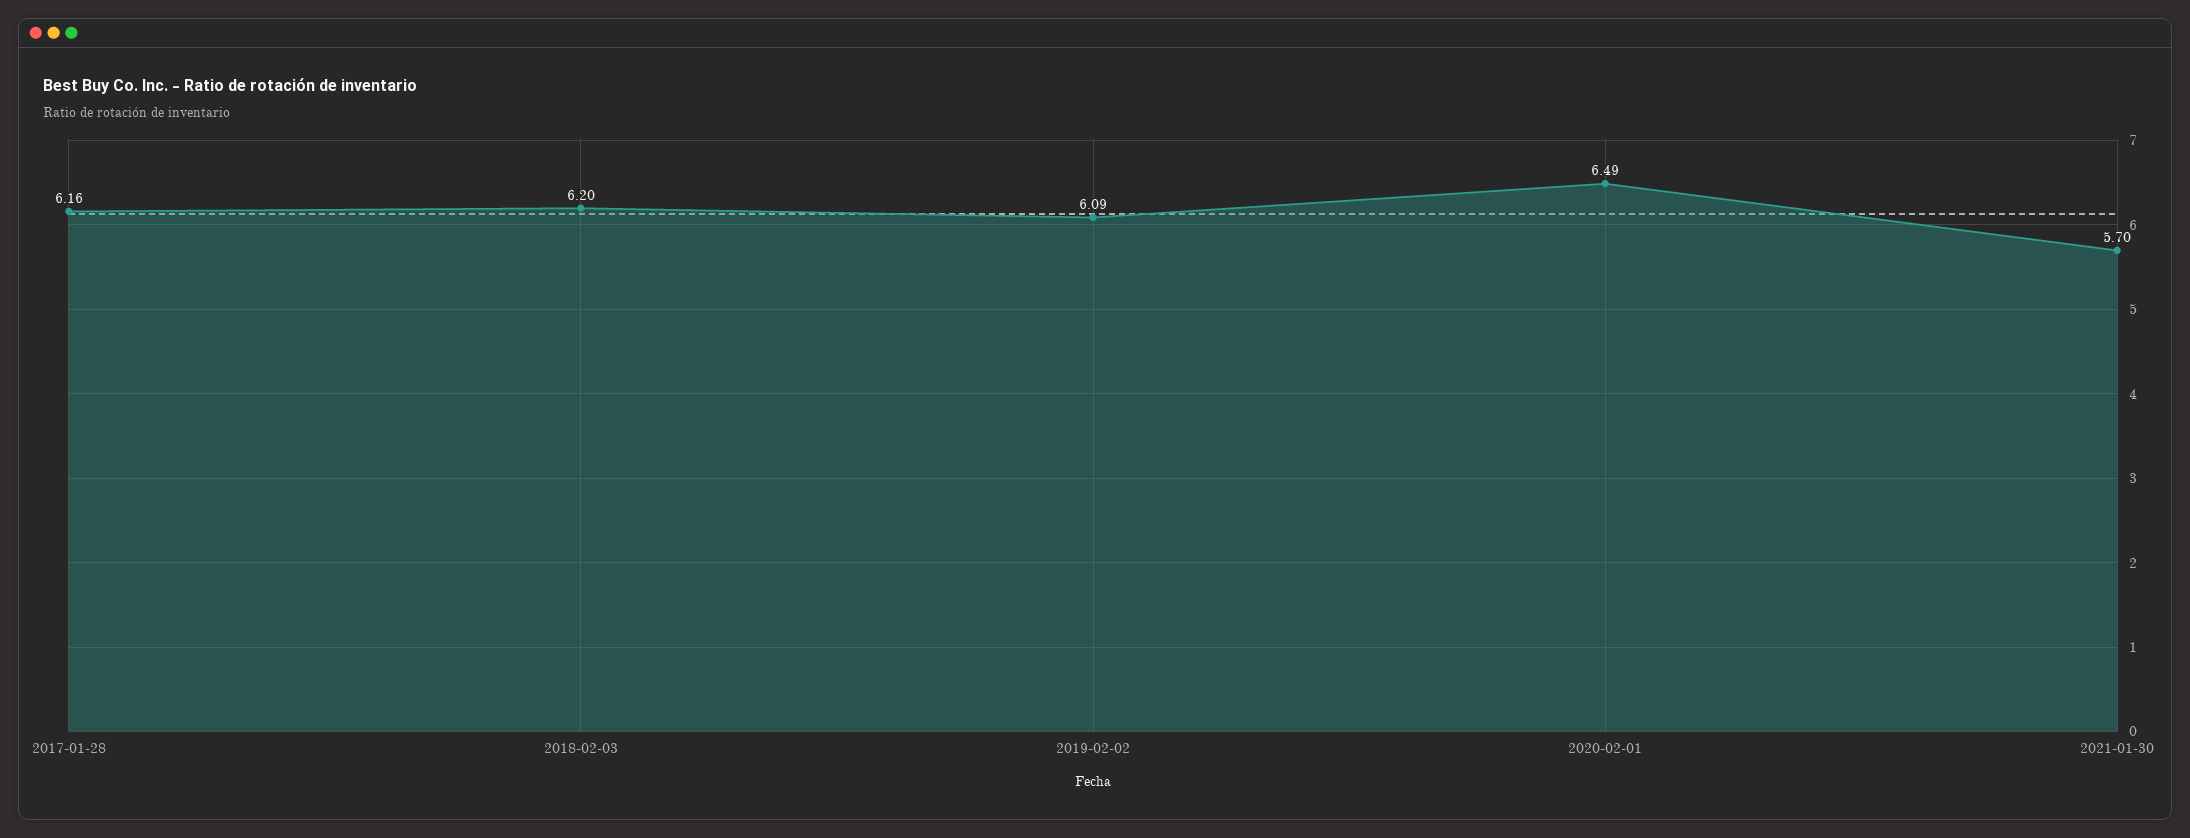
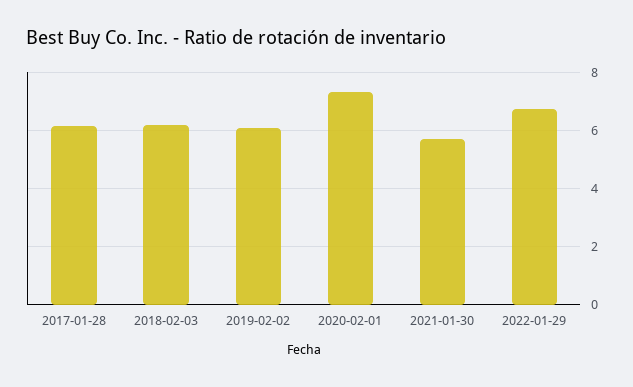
2020-02-01: 6.49 -> 7.25
2022-01-29: none -> 6.75

